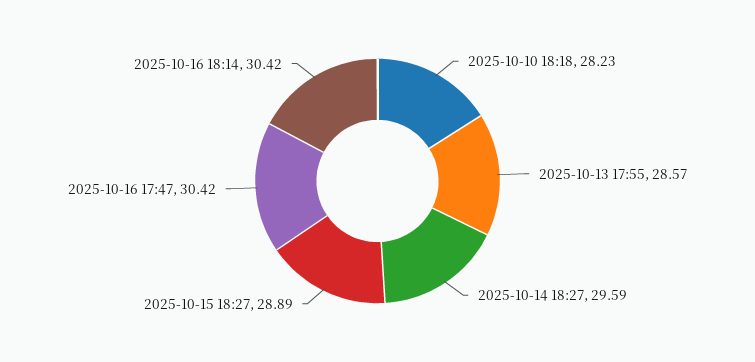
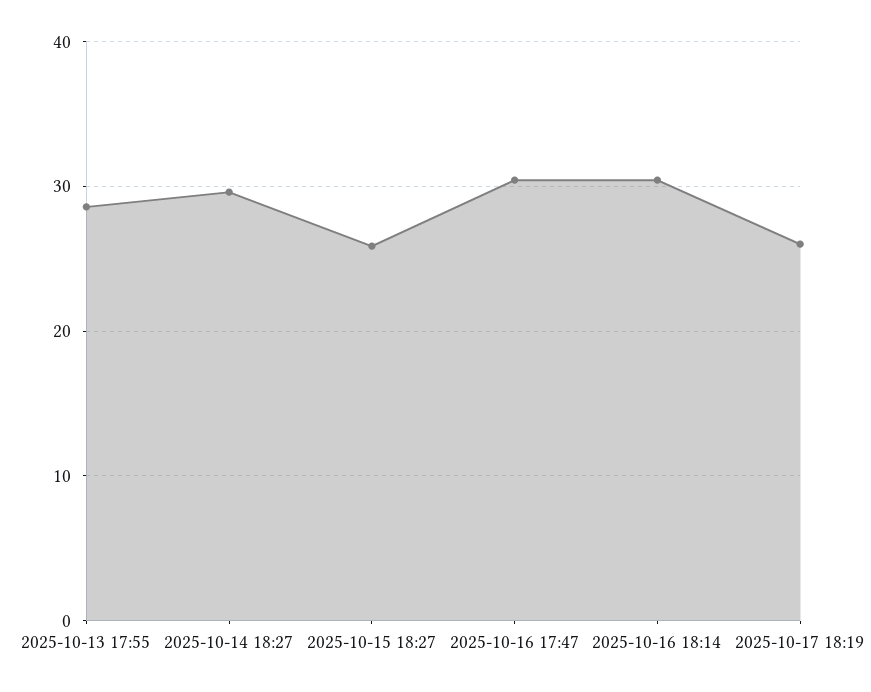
2025-10-10 18:18: 28.23 -> none
2025-10-15 18:27: 28.89 -> 26
2025-10-17 18:19: none -> 26

